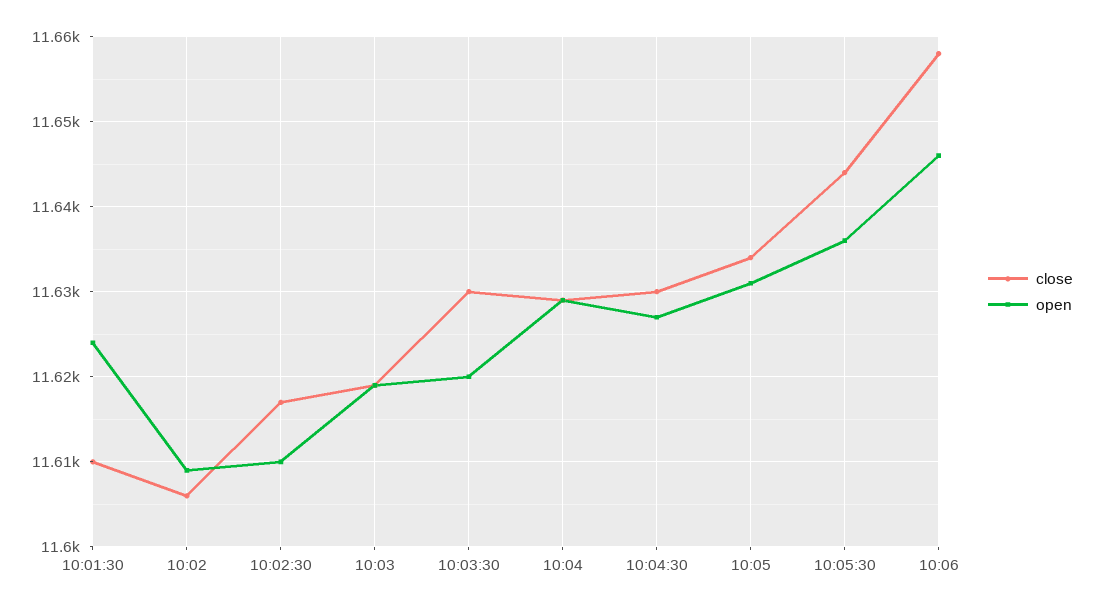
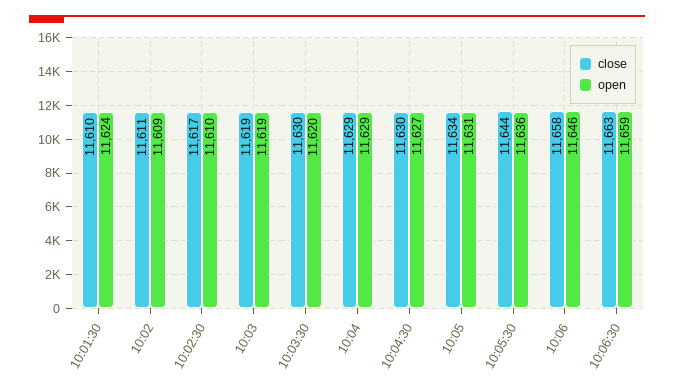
close, 10:02: 11606 -> 11611
close, 10:06:30: none -> 11663
open, 10:06:30: none -> 11659

